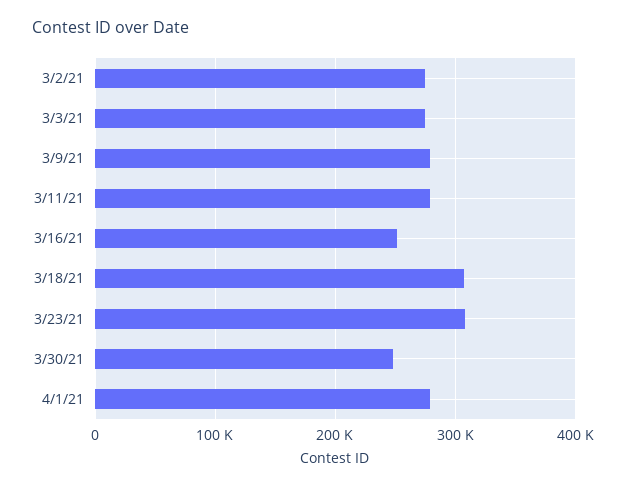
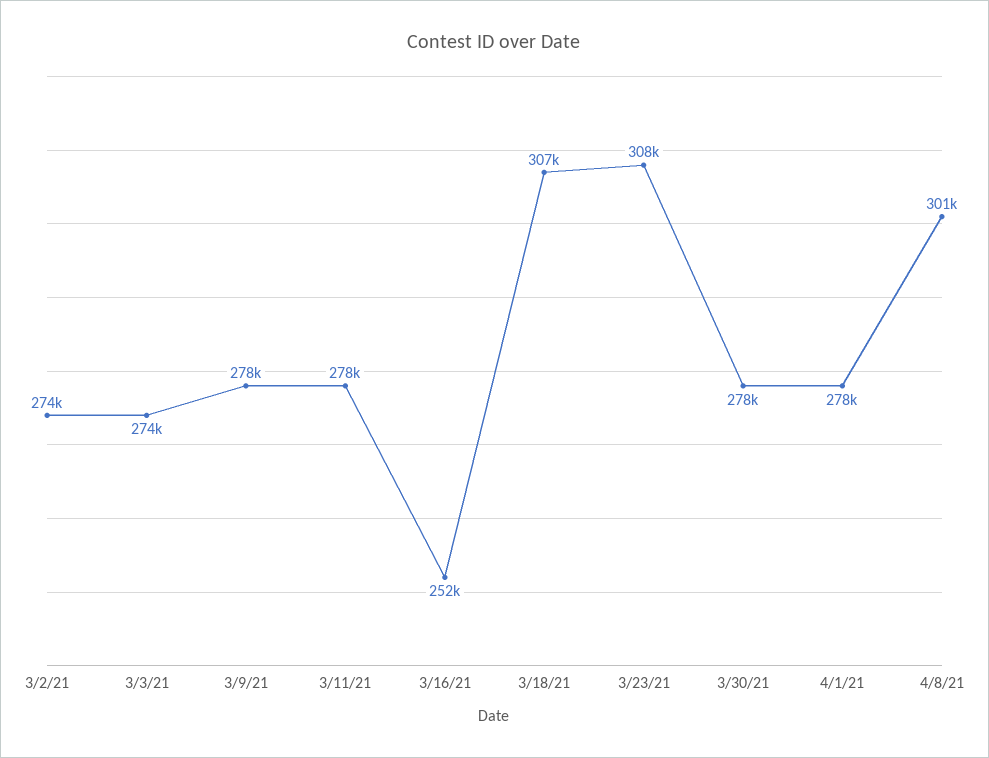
3/30/21: 250000 -> 278000
4/8/21: none -> 301000

